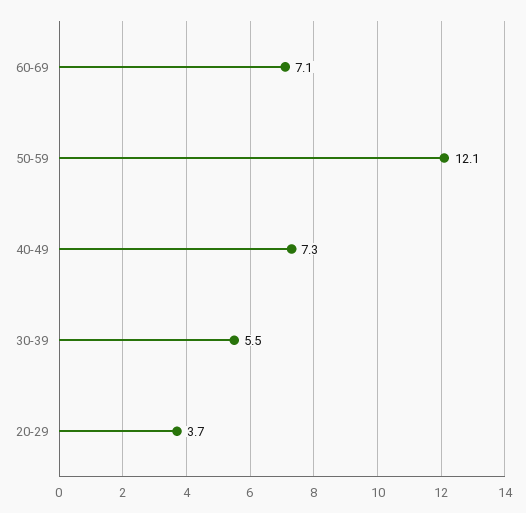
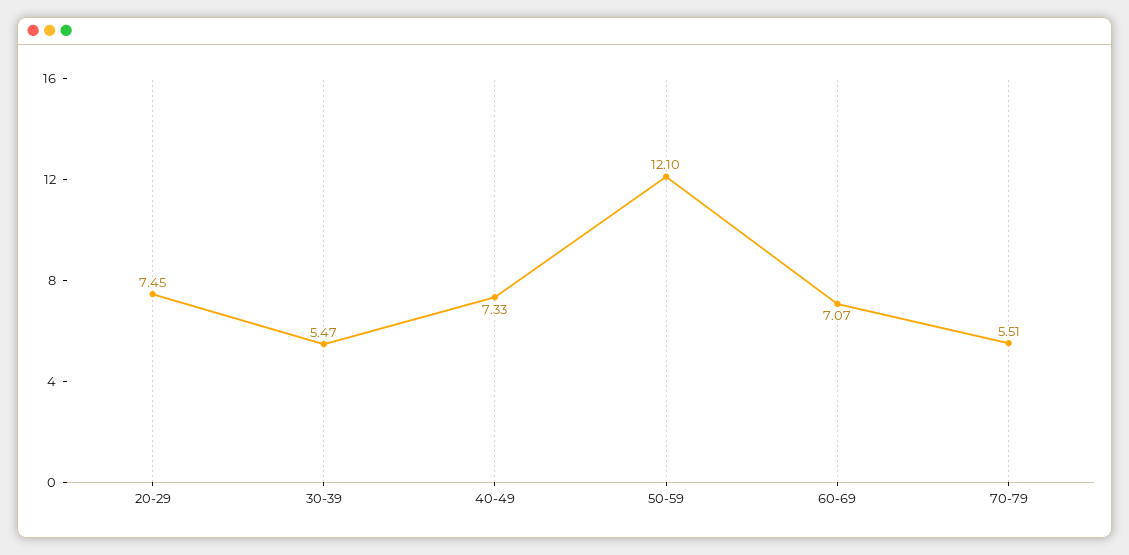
20-29: 3.7 -> 7.45
70-79: none -> 5.51

